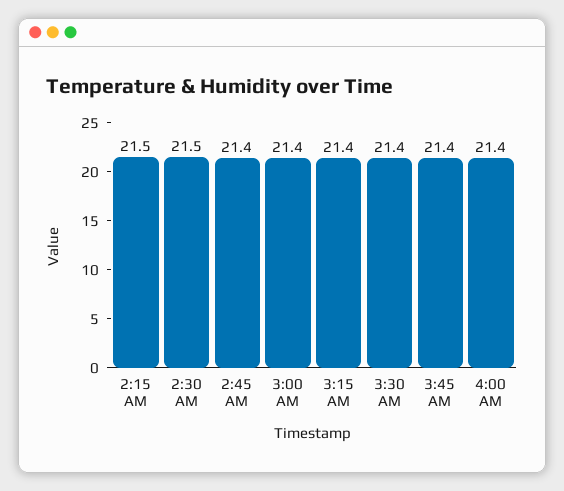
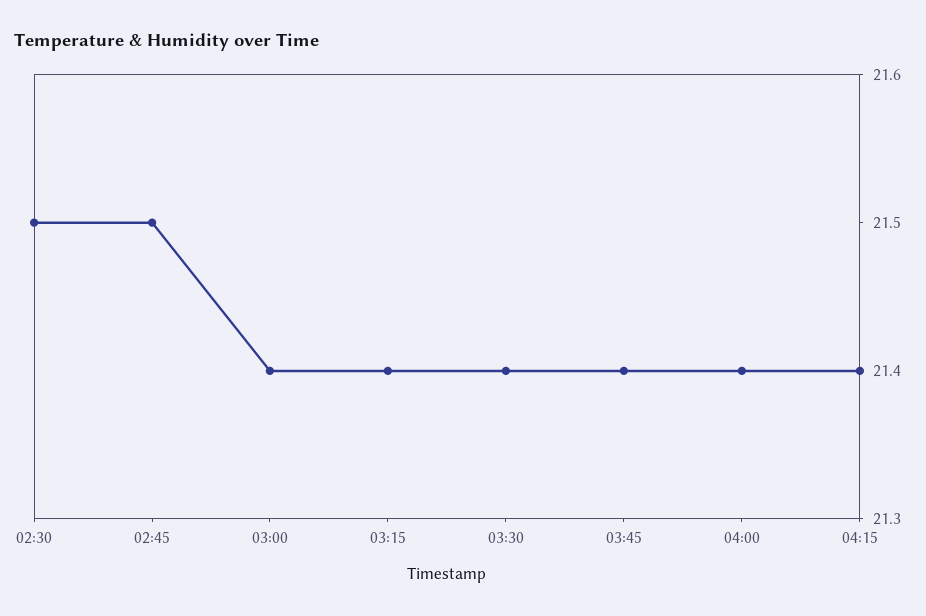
2:15 AM: 21.5 -> none
2:45 AM: 21.4 -> 21.5
04:15: none -> 21.4

